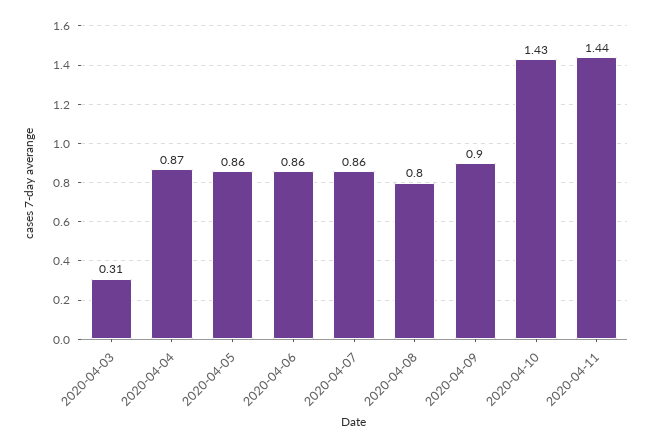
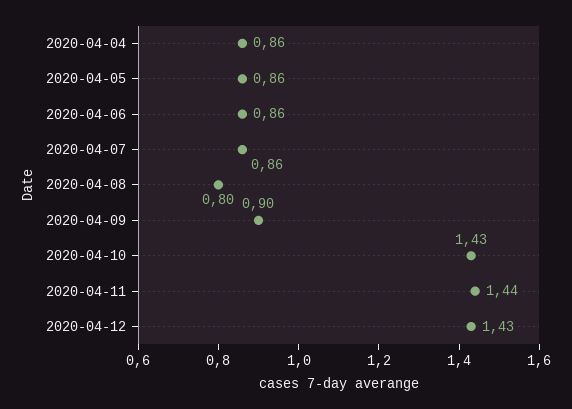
2020-04-03: 0.31 -> none
2020-04-04: 0.87 -> 0.86
2020-04-12: none -> 1.43

